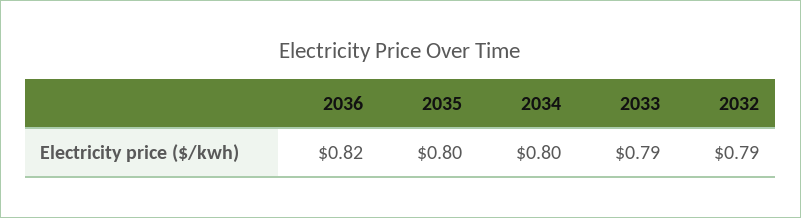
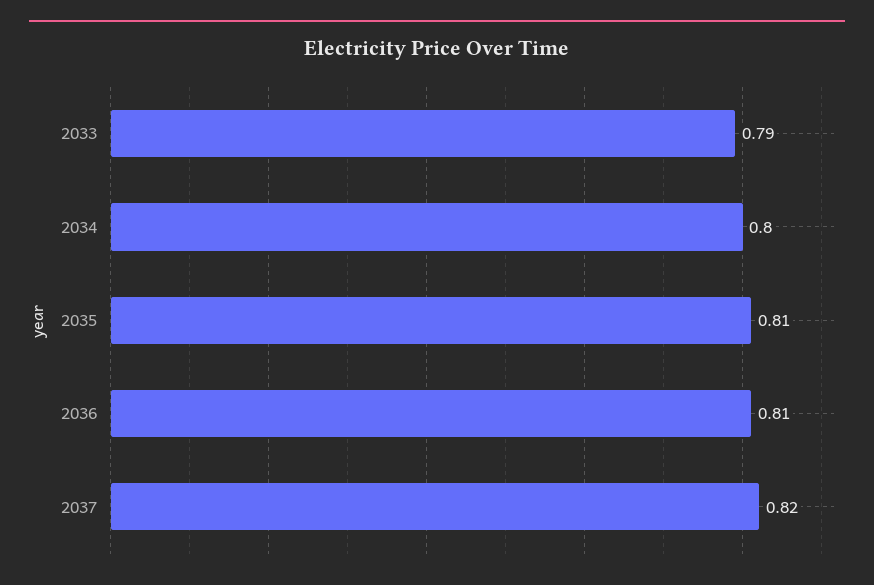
2036: 0.82 -> 0.81
2035: 0.8 -> 0.81
2032: 0.79 -> none
2037: none -> 0.82

